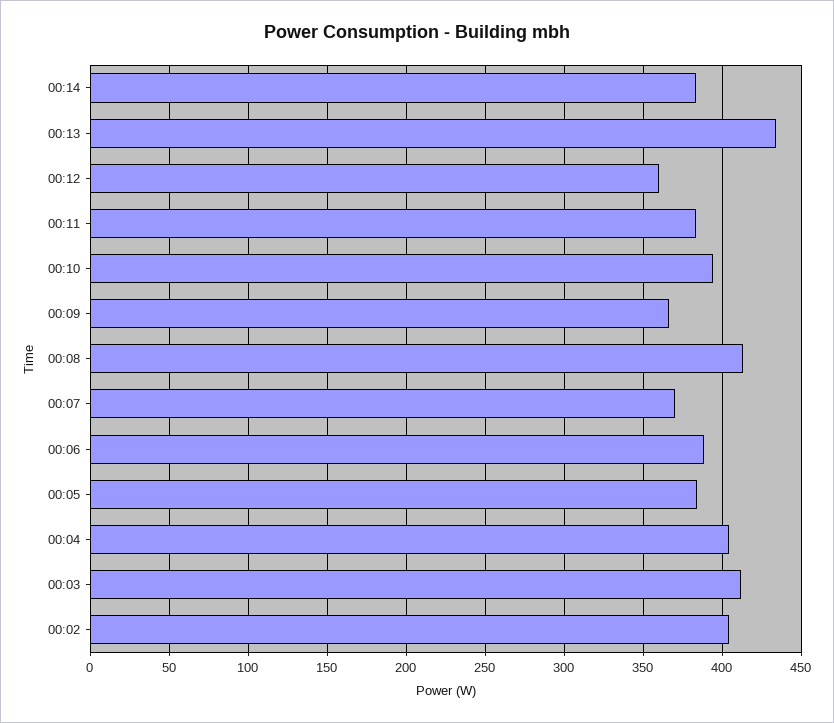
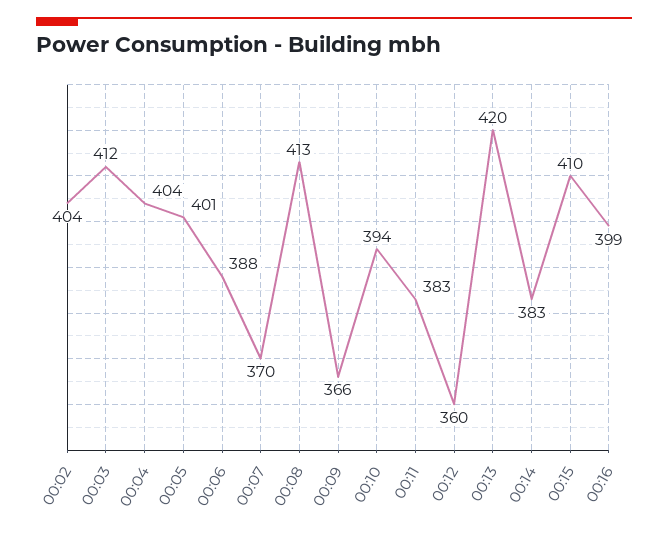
00:13: 435 -> 420
00:05: 385 -> 401
00:15: none -> 410
00:16: none -> 399

